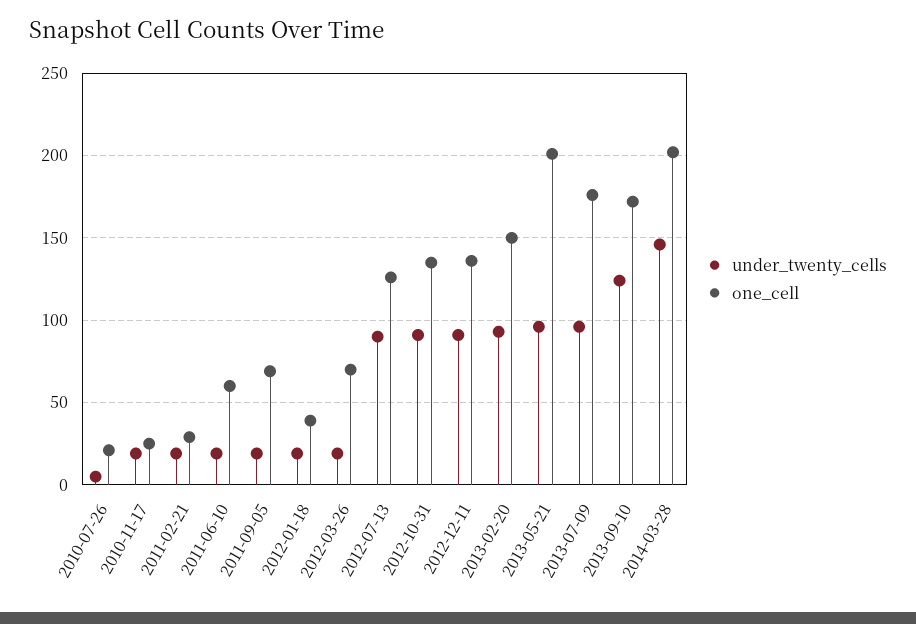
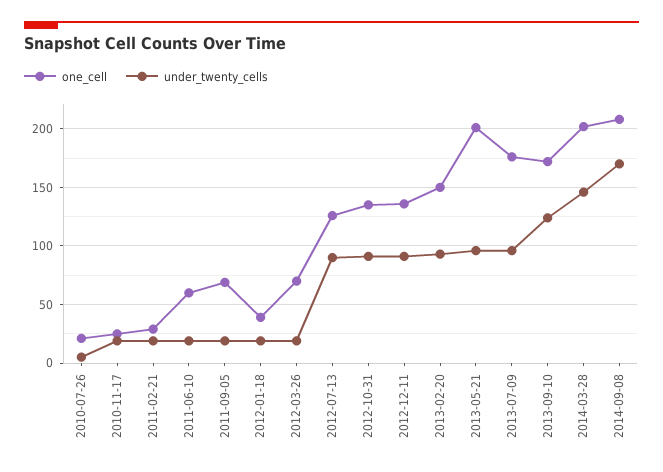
one_cell, 2014-09-08: none -> 210
under_twenty_cells, 2014-09-08: none -> 170

